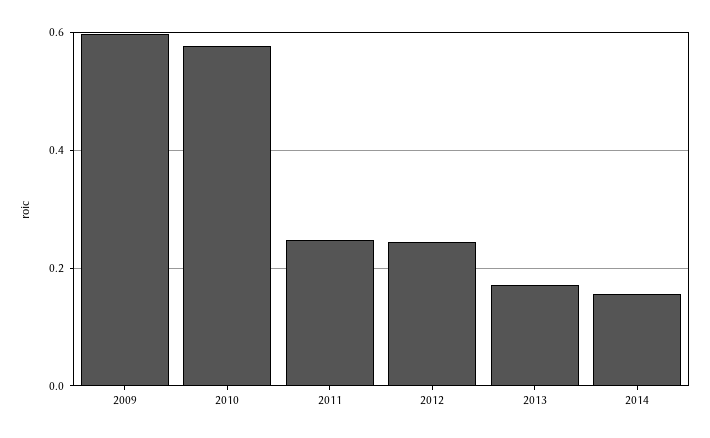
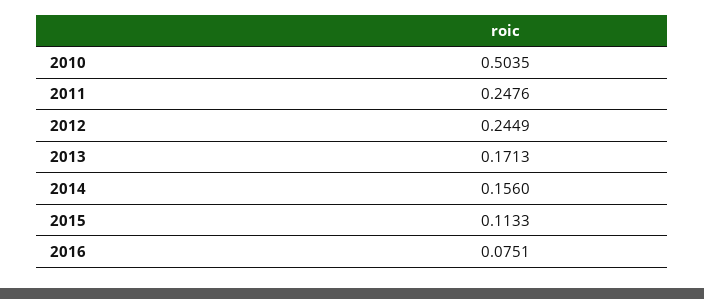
2009: 0.6 -> none
2010: 0.58 -> 0.5035
2015: none -> 0.1133
2016: none -> 0.0751

